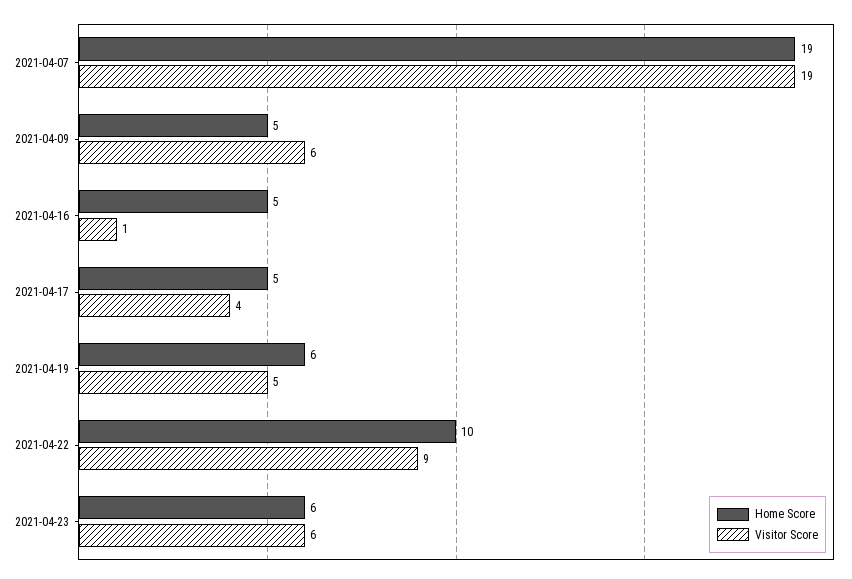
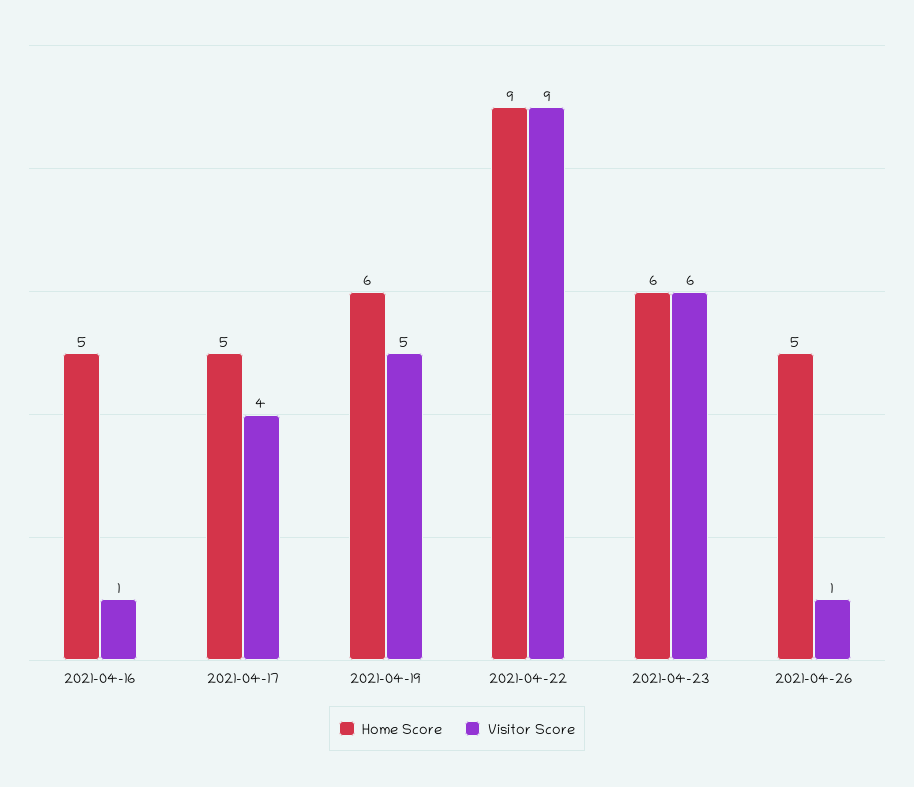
Home Score, 2021-04-07: 19 -> none
Visitor Score, 2021-04-07: 19 -> none
Home Score, 2021-04-09: 5 -> none
Visitor Score, 2021-04-09: 6 -> none
Home Score, 2021-04-22: 10 -> 9
Home Score, 2021-04-26: none -> 5
Visitor Score, 2021-04-26: none -> 1

